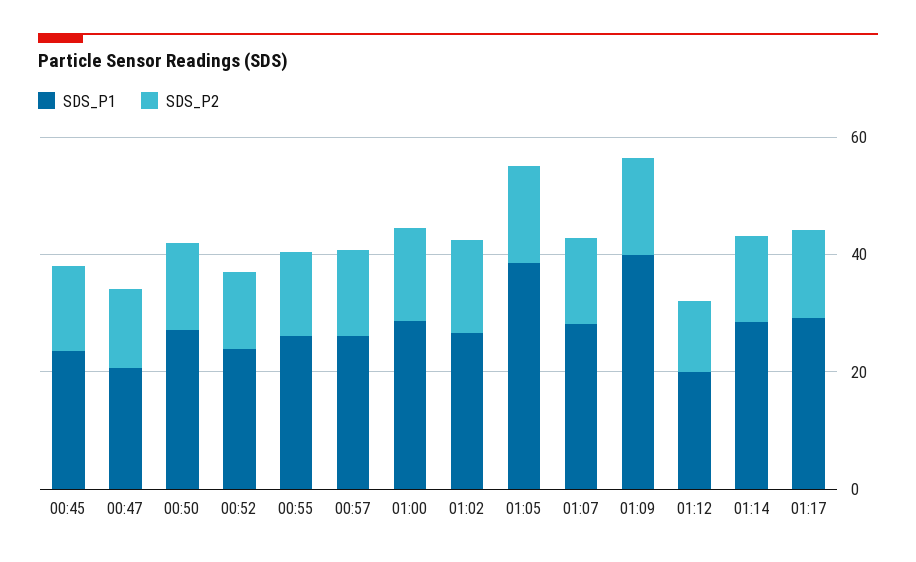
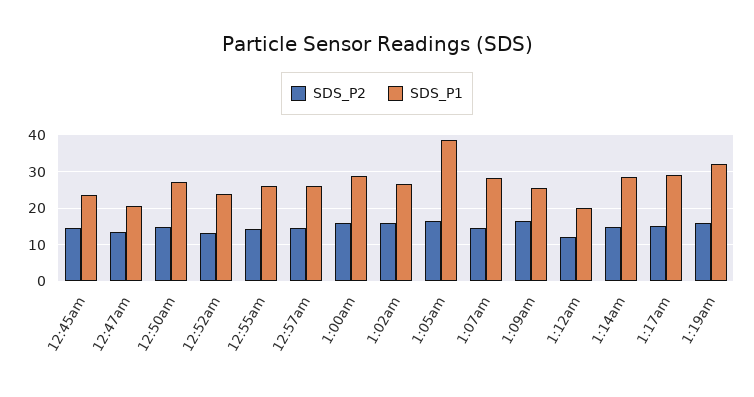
SDS_P1, 01:09: 40 -> 26
SDS_P2, 1:19am: none -> 16
SDS_P1, 1:19am: none -> 32

